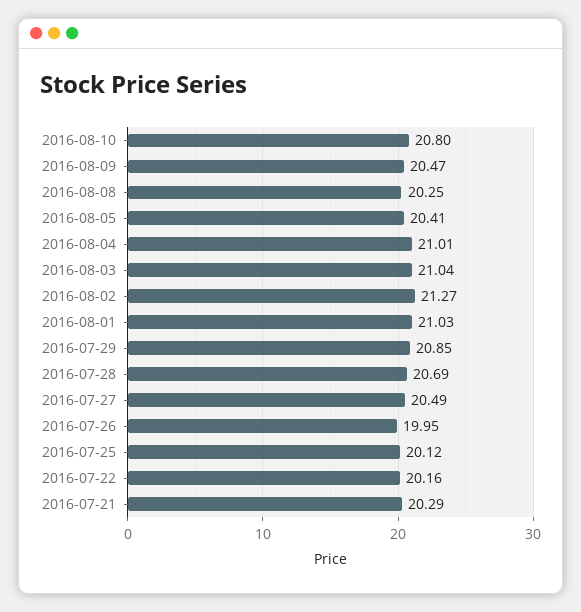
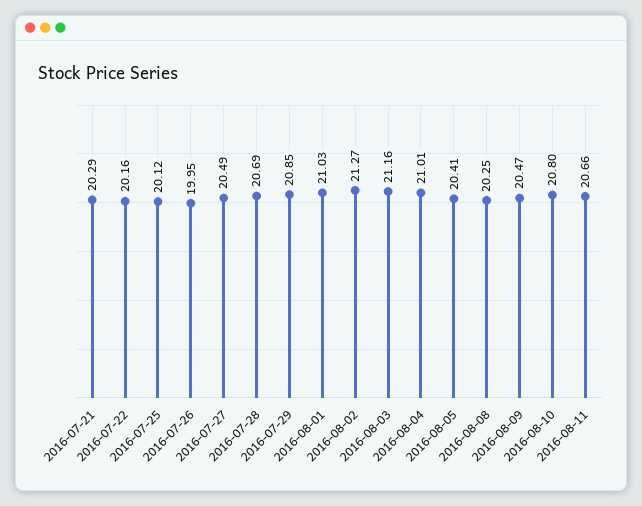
2016-08-03: 21.04 -> 21.16
2016-08-11: none -> 20.66

